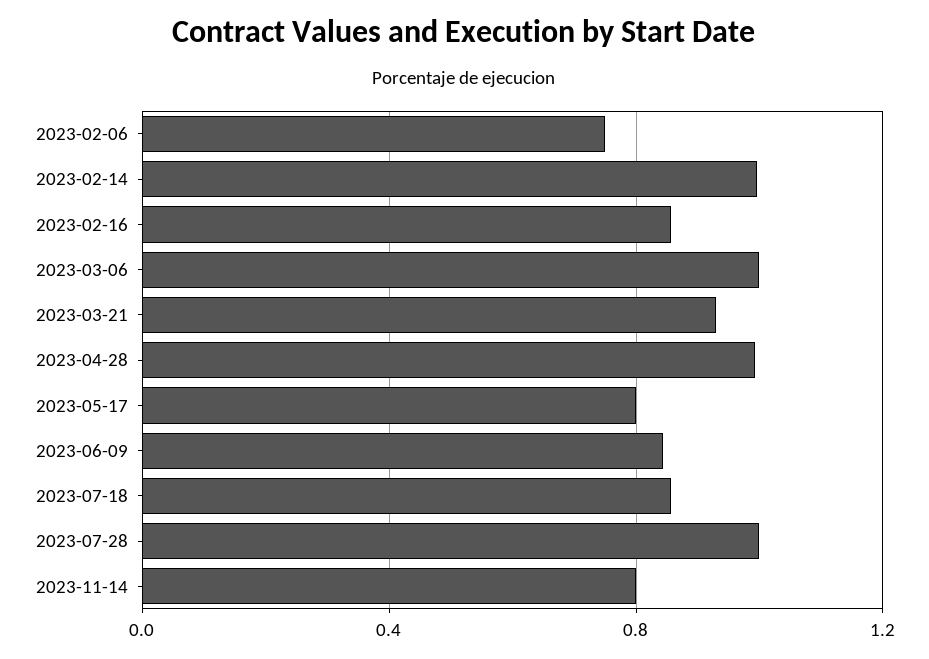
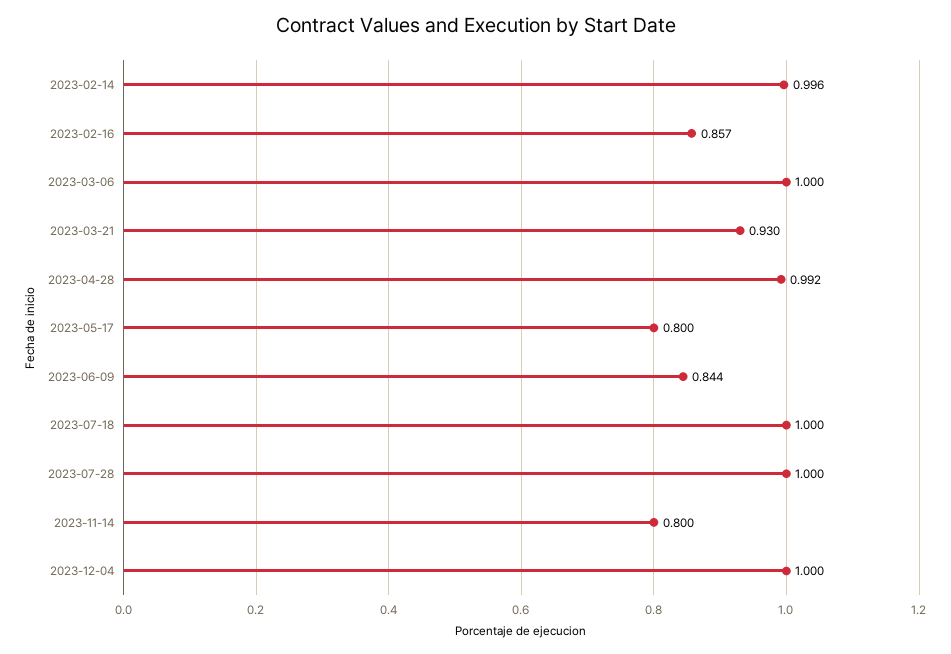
2023-02-06: 0.75 -> none
2023-07-18: 0.85 -> 1
2023-12-04: none -> 1

